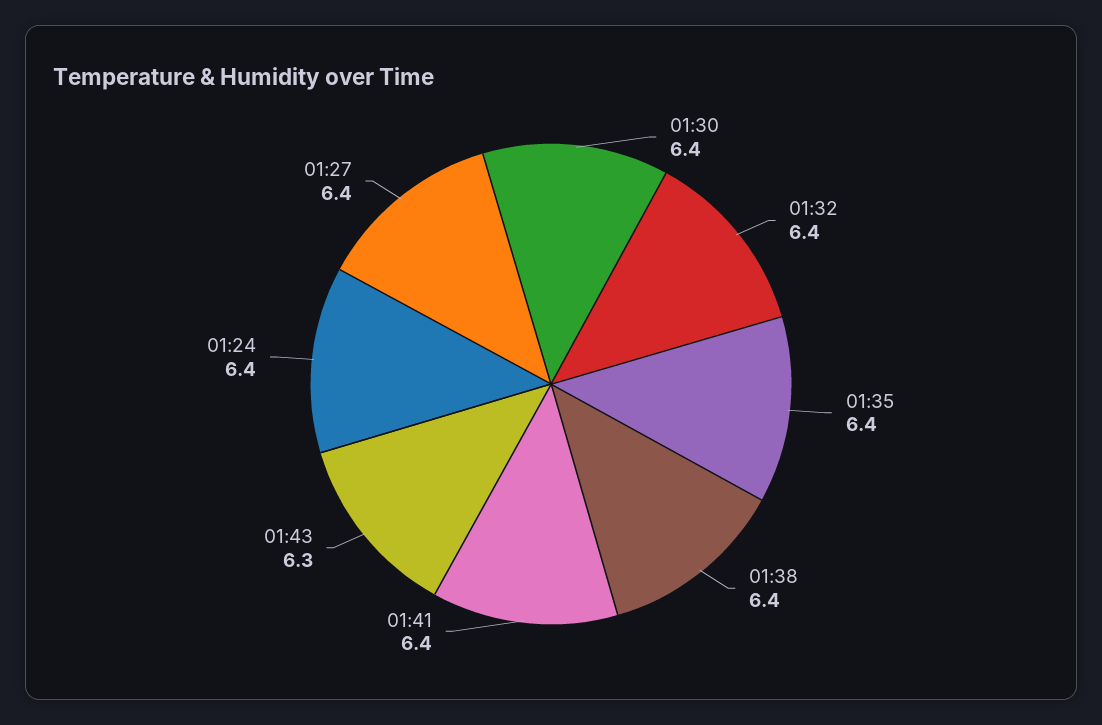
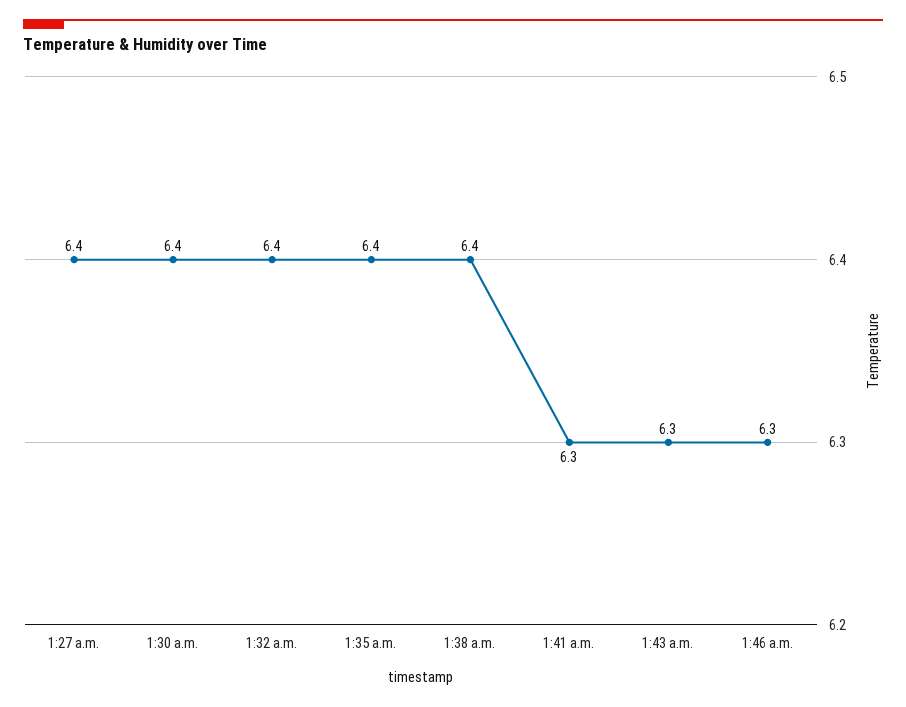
01:41: 6.4 -> 6.3
01:24: 6.4 -> none
1:46 a.m.: none -> 6.3

